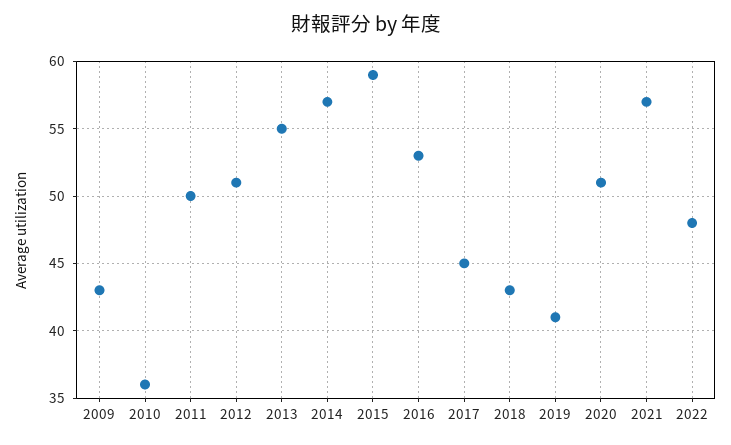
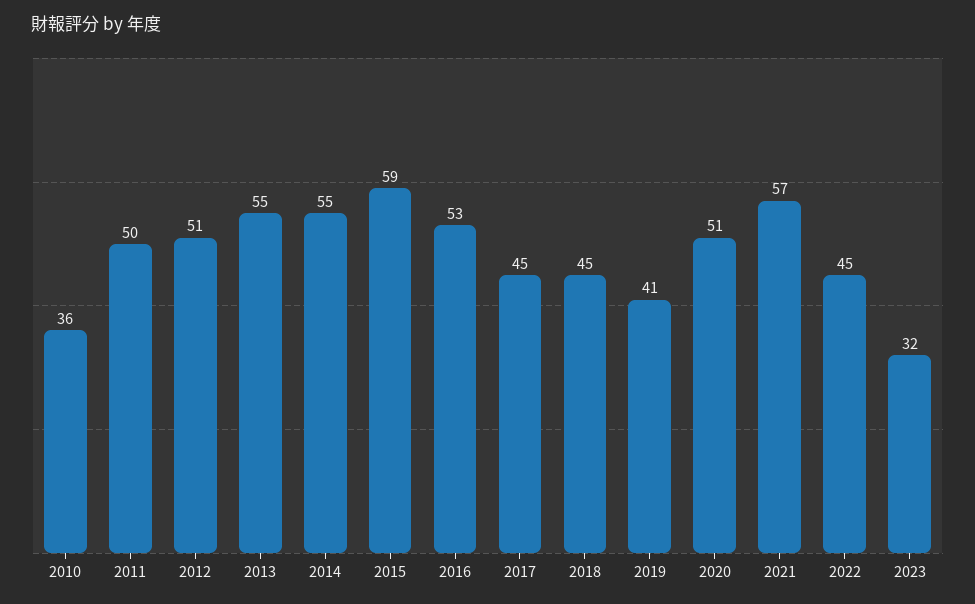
2009: 43 -> none
2014: 57 -> 55
2018: 43 -> 45
2022: 48 -> 45
2023: none -> 32

